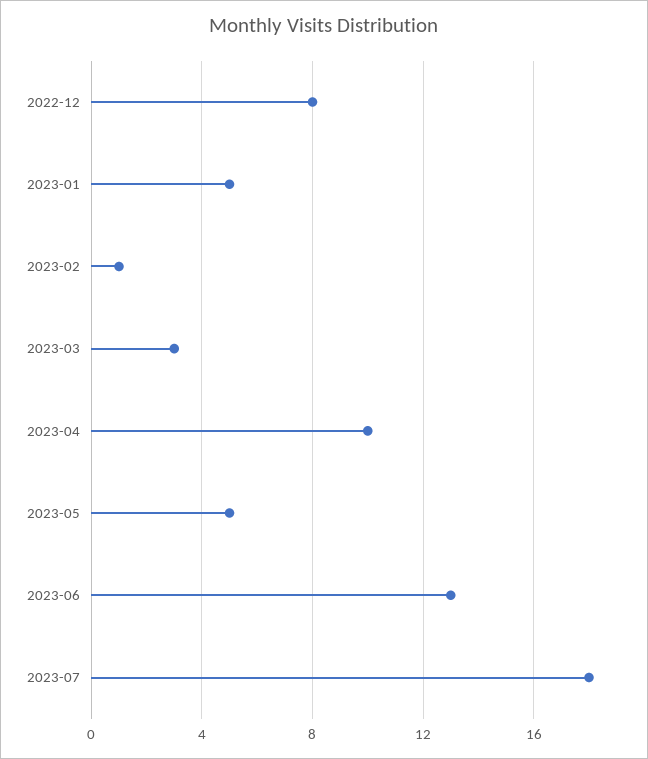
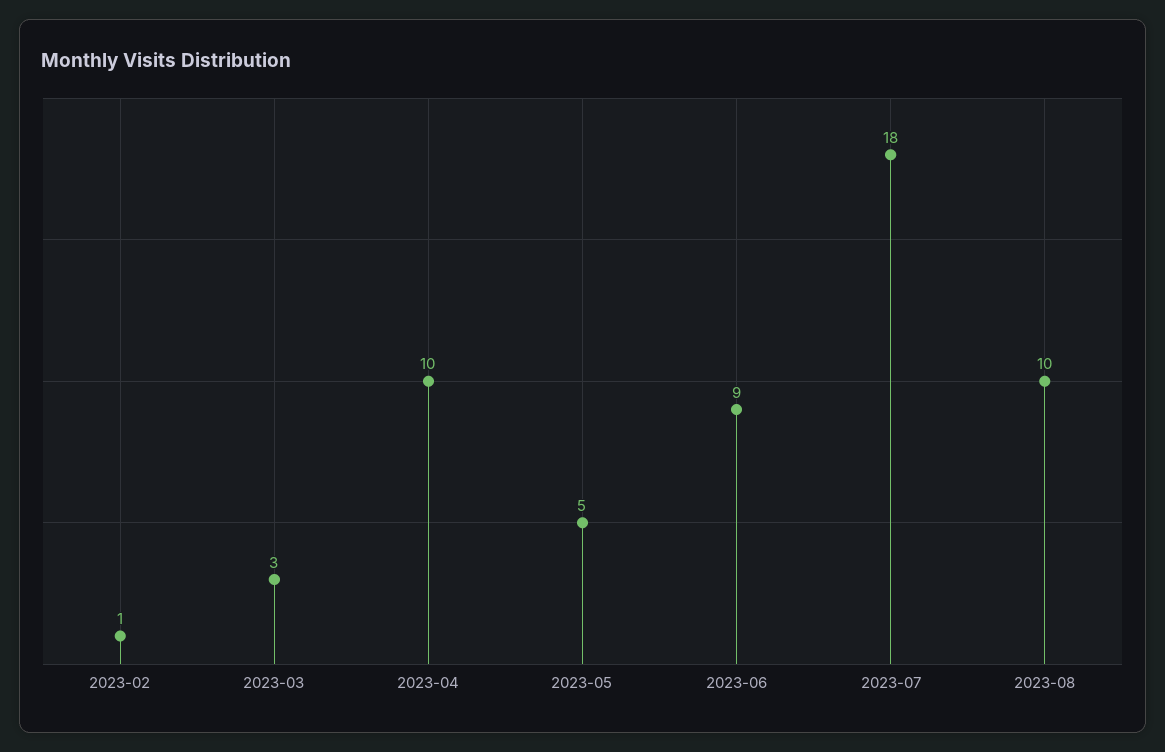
2022-12: 8 -> none
2023-01: 5 -> none
2023-06: 13 -> 9
2023-08: none -> 10

